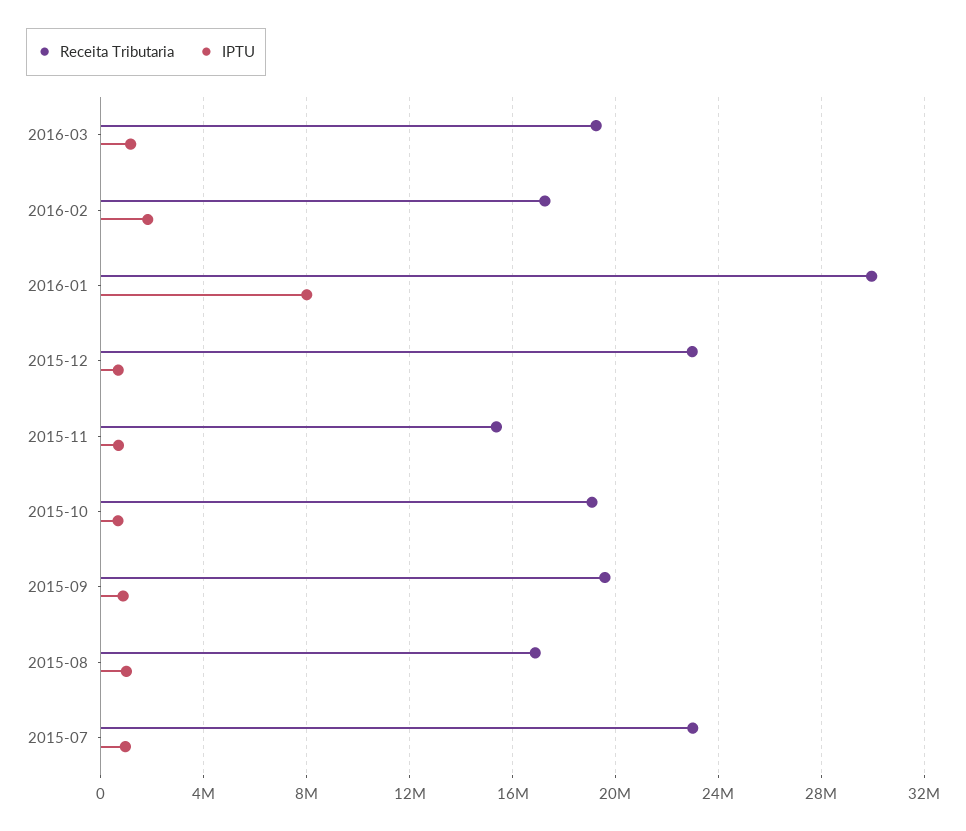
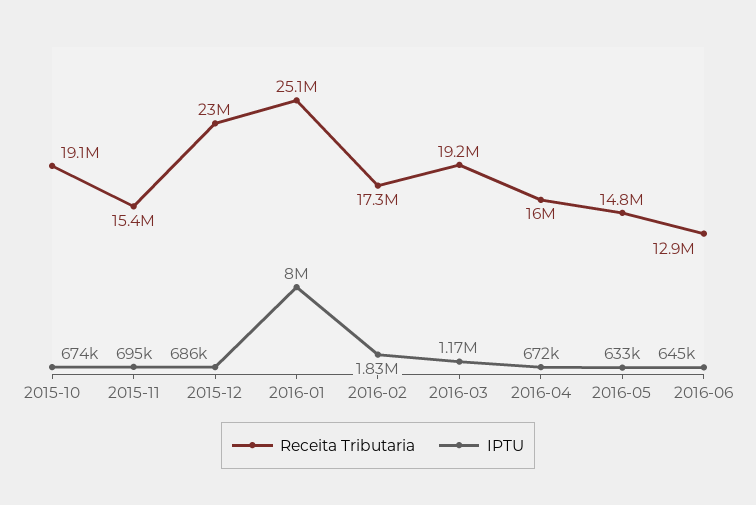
Receita Tributaria, 2016-01: 30000000 -> 25100000
Receita Tributaria, 2015-09: 19500000 -> none
IPTU, 2015-09: 1000000 -> none
Receita Tributaria, 2015-08: 17000000 -> none
IPTU, 2015-08: 1000000 -> none
Receita Tributaria, 2015-07: 23000000 -> none
IPTU, 2015-07: 1000000 -> none
Receita Tributaria, 2016-04: none -> 16000000
IPTU, 2016-04: none -> 672000
Receita Tributaria, 2016-05: none -> 14800000
IPTU, 2016-05: none -> 633000
Receita Tributaria, 2016-06: none -> 12900000
IPTU, 2016-06: none -> 645000

